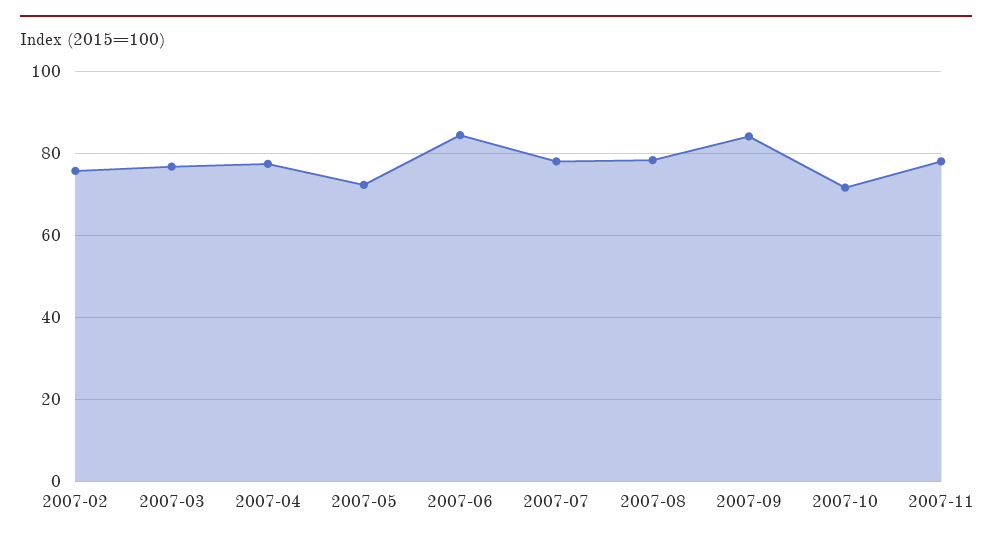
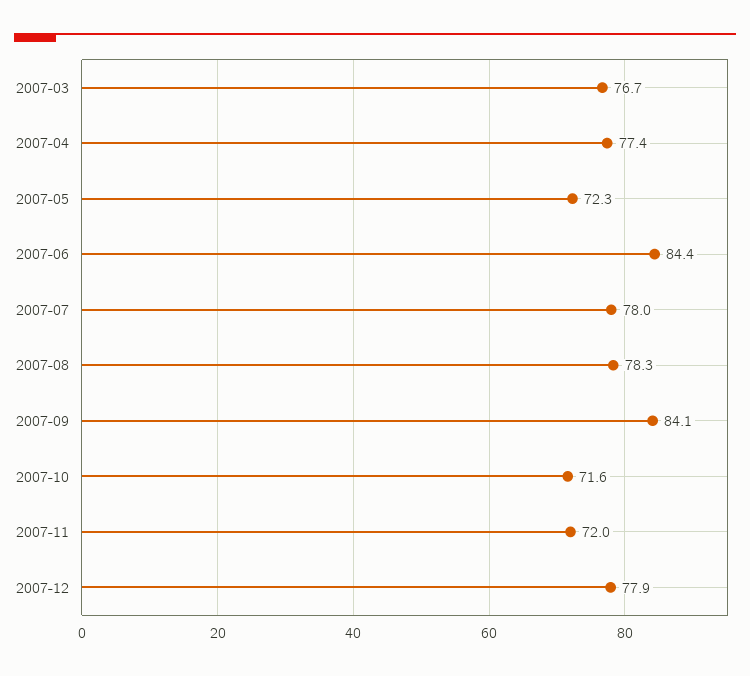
2007-02: 76 -> none
2007-11: 78 -> 72
2007-12: none -> 77.9

